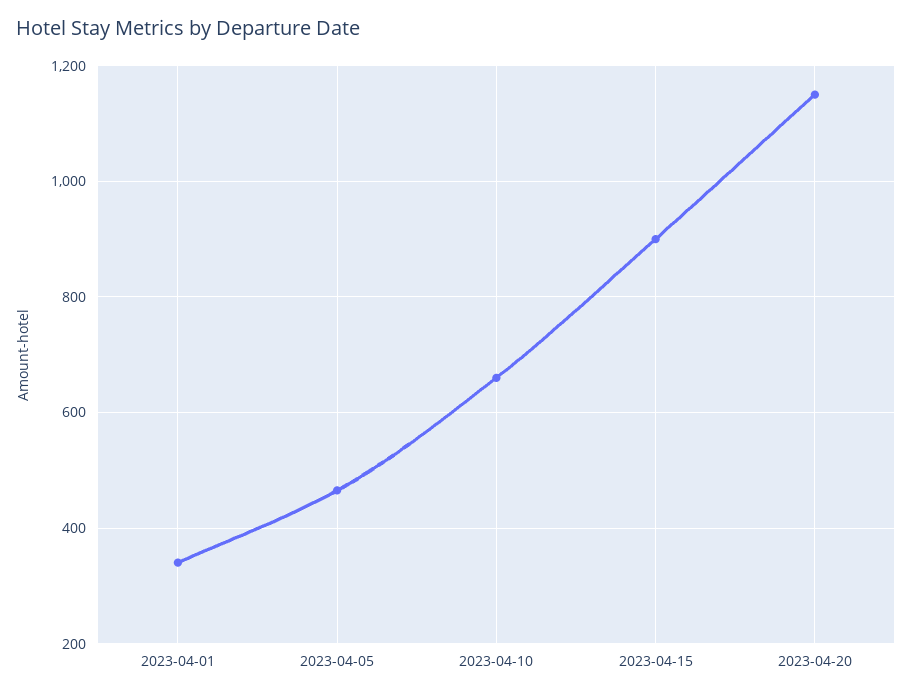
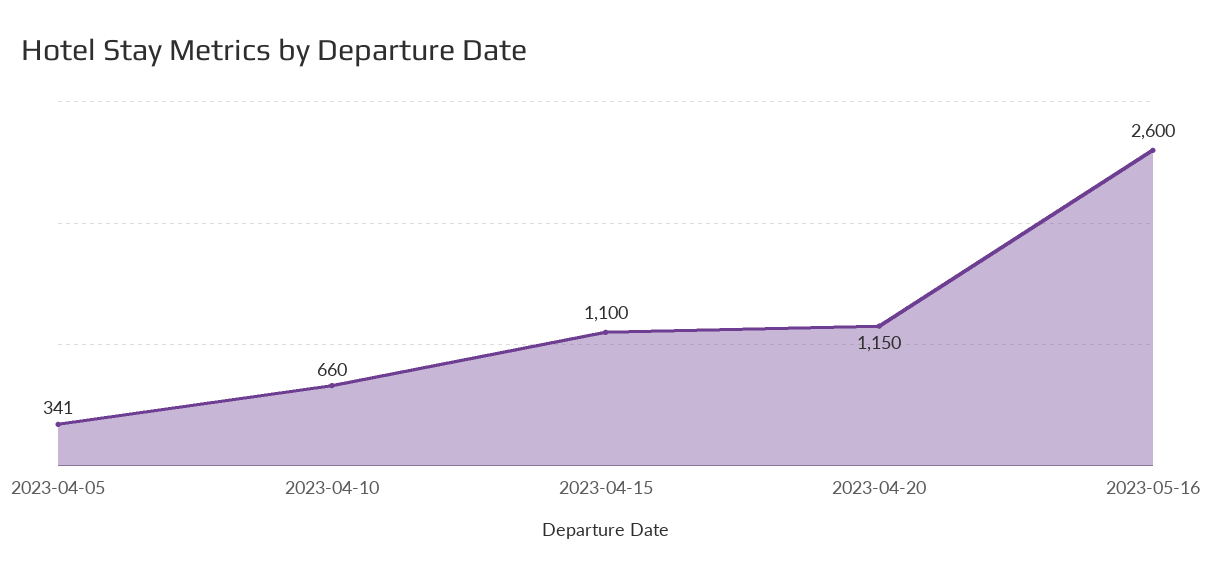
2023-04-01: 340 -> none
2023-04-05: 460 -> 341
2023-04-15: 900 -> 1100
2023-05-16: none -> 2600

